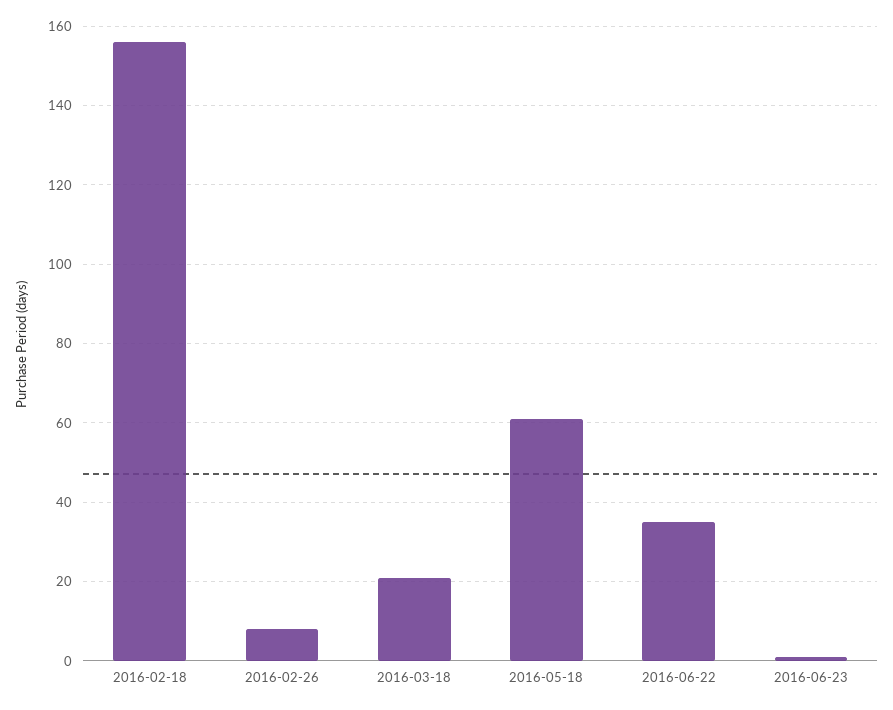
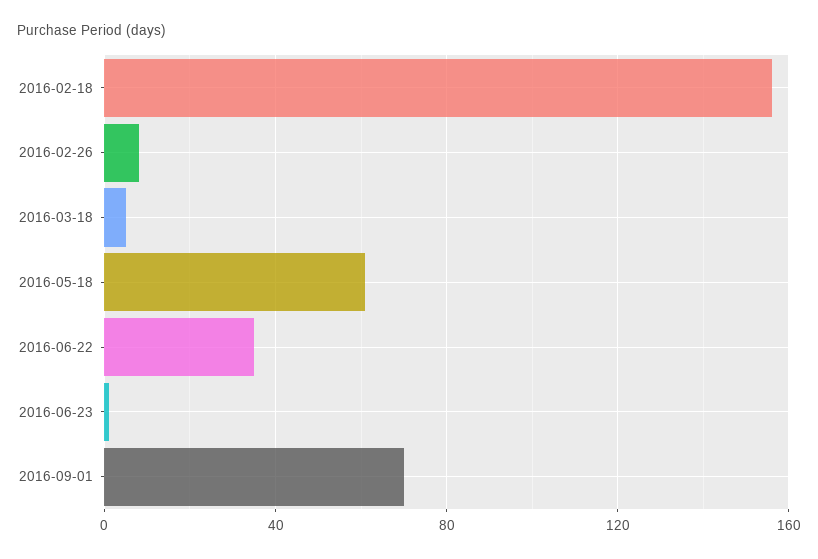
2016-03-18: 20 -> 5
2016-09-01: none -> 70

